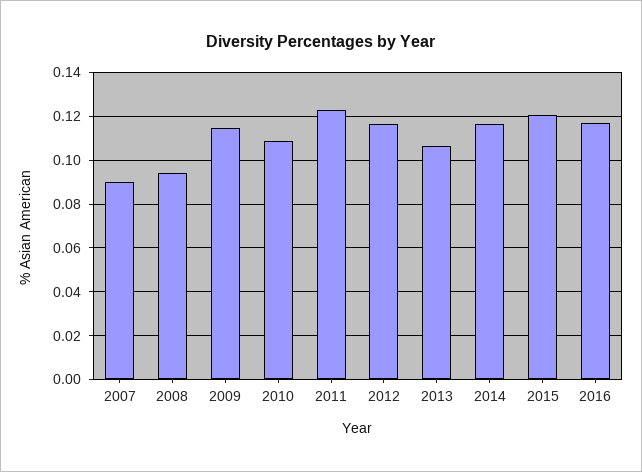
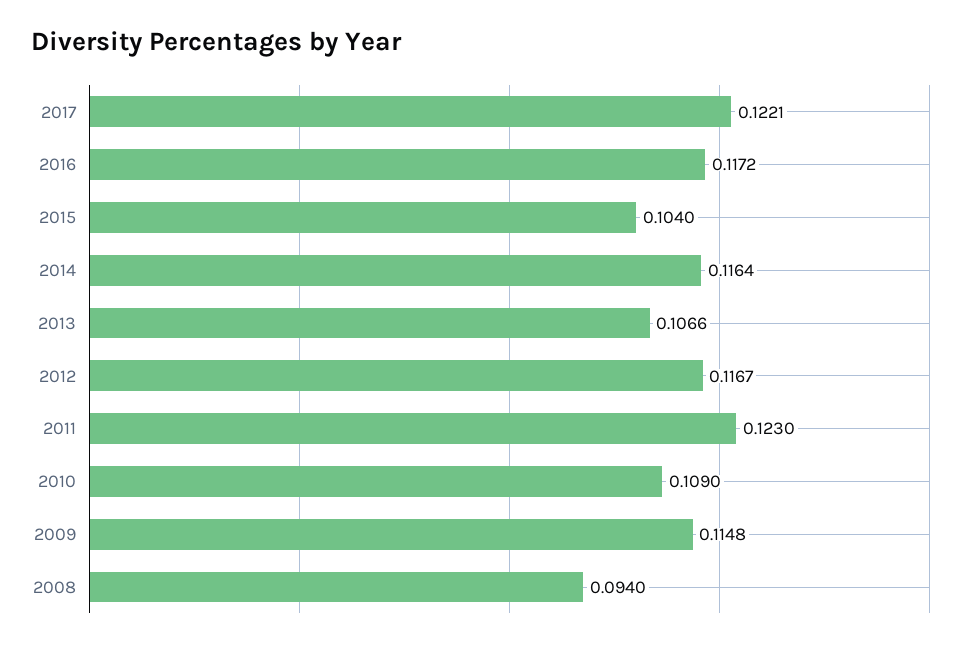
2007: 0.09 -> none
2015: 0.12 -> 0.104
2017: none -> 0.1221

